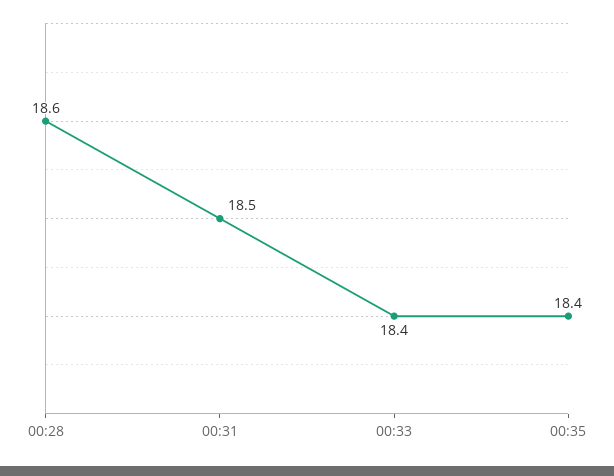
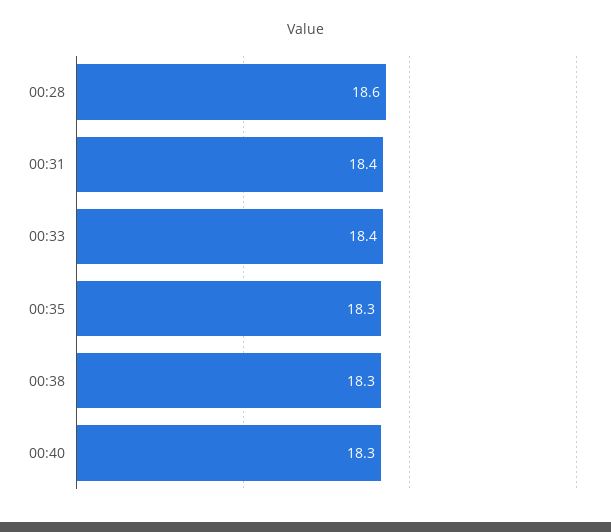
00:31: 18.5 -> 18.4
00:35: 18.4 -> 18.3
00:38: none -> 18.3
00:40: none -> 18.3

